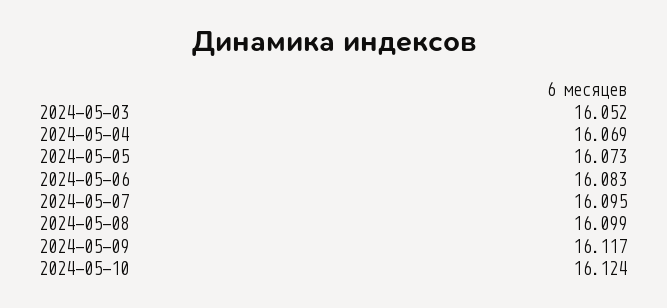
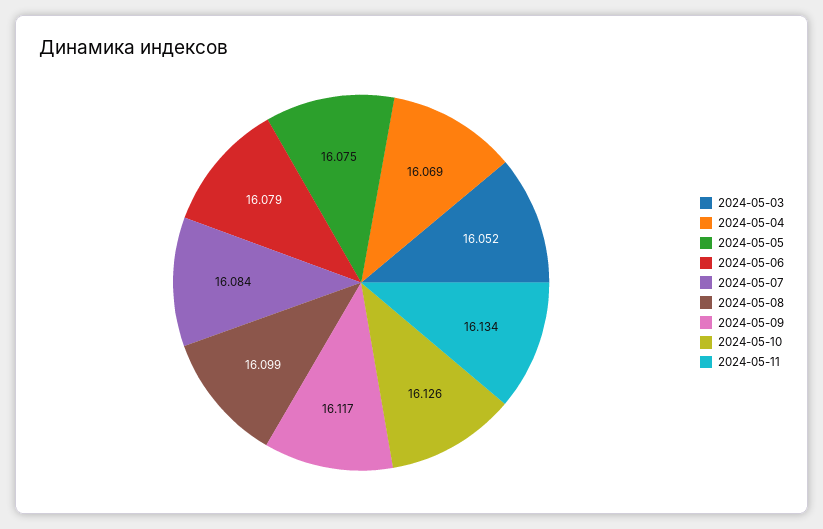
2024-05-05: 16.073 -> 16.075
2024-05-06: 16.083 -> 16.079
2024-05-07: 16.095 -> 16.084
2024-05-10: 16.124 -> 16.126
2024-05-11: none -> 16.134

